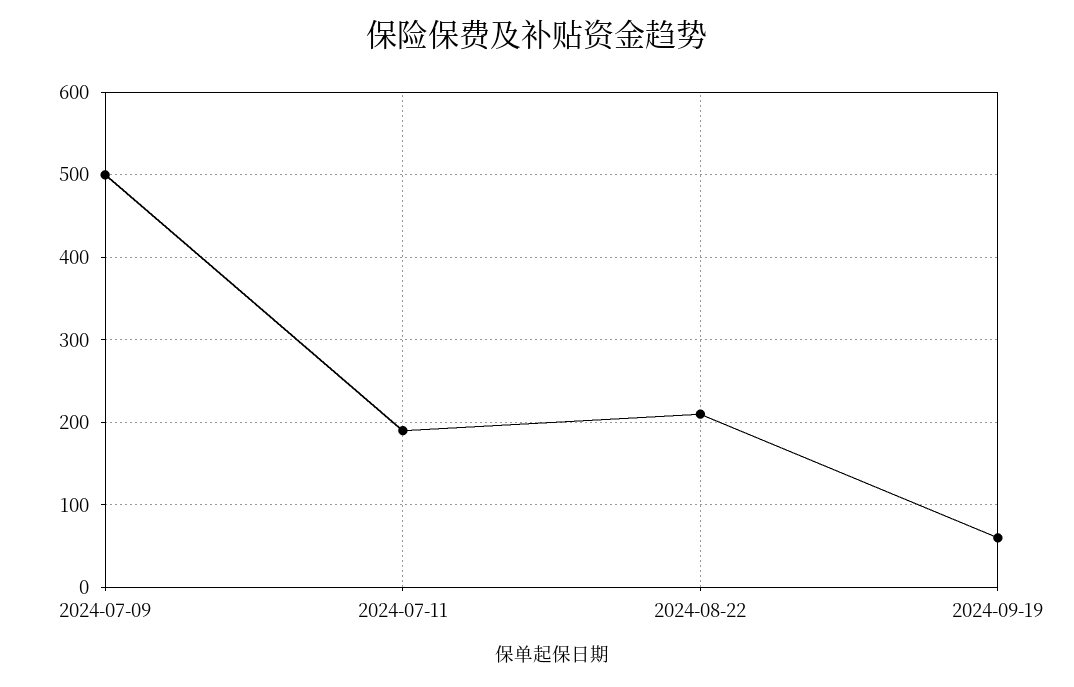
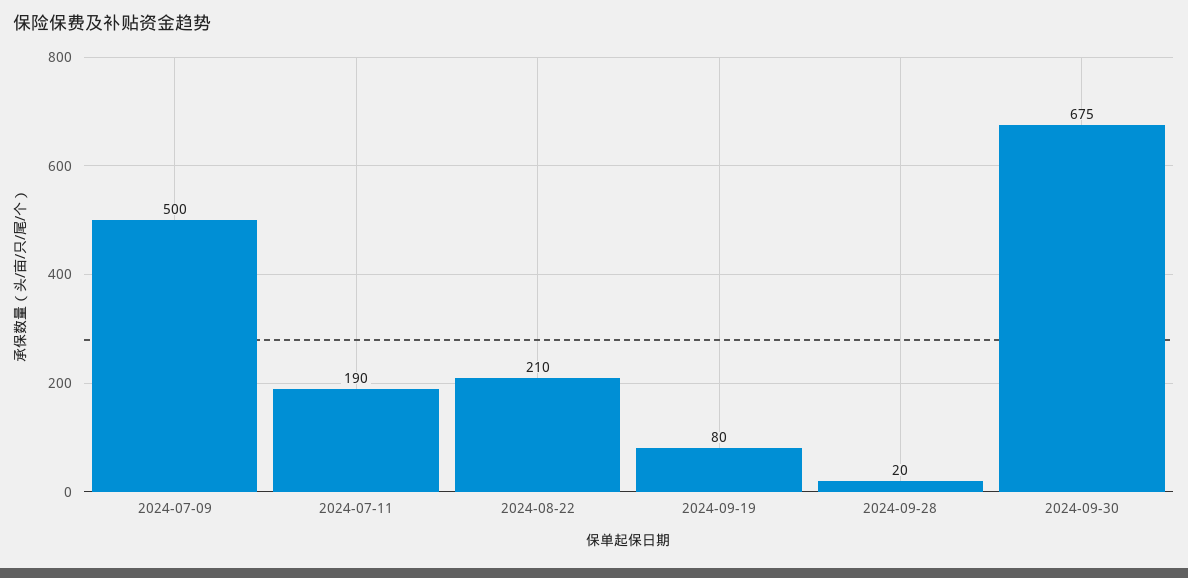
2024-09-19: 60 -> 80
2024-09-28: none -> 20
2024-09-30: none -> 675

